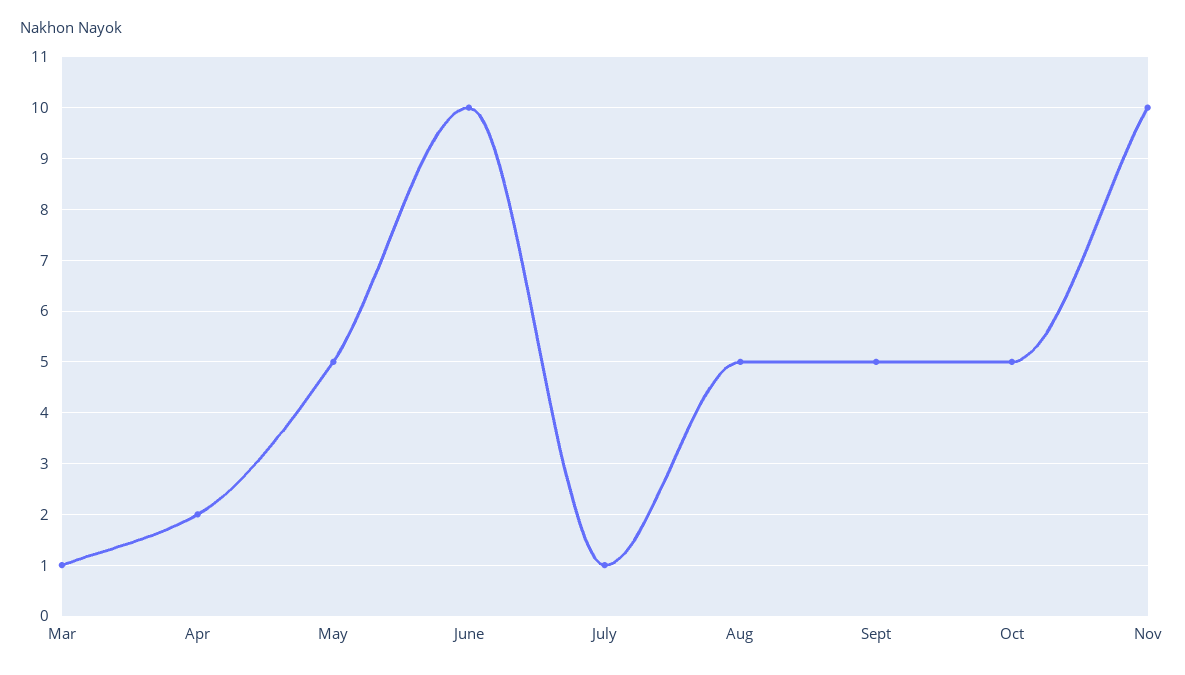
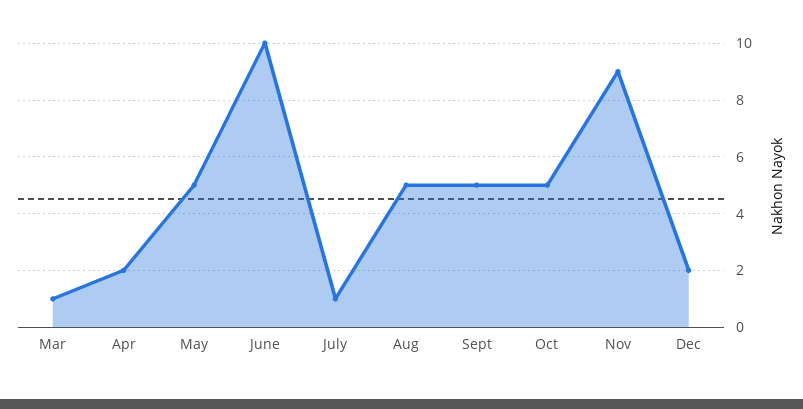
Nov: 10 -> 9
Dec: none -> 2

